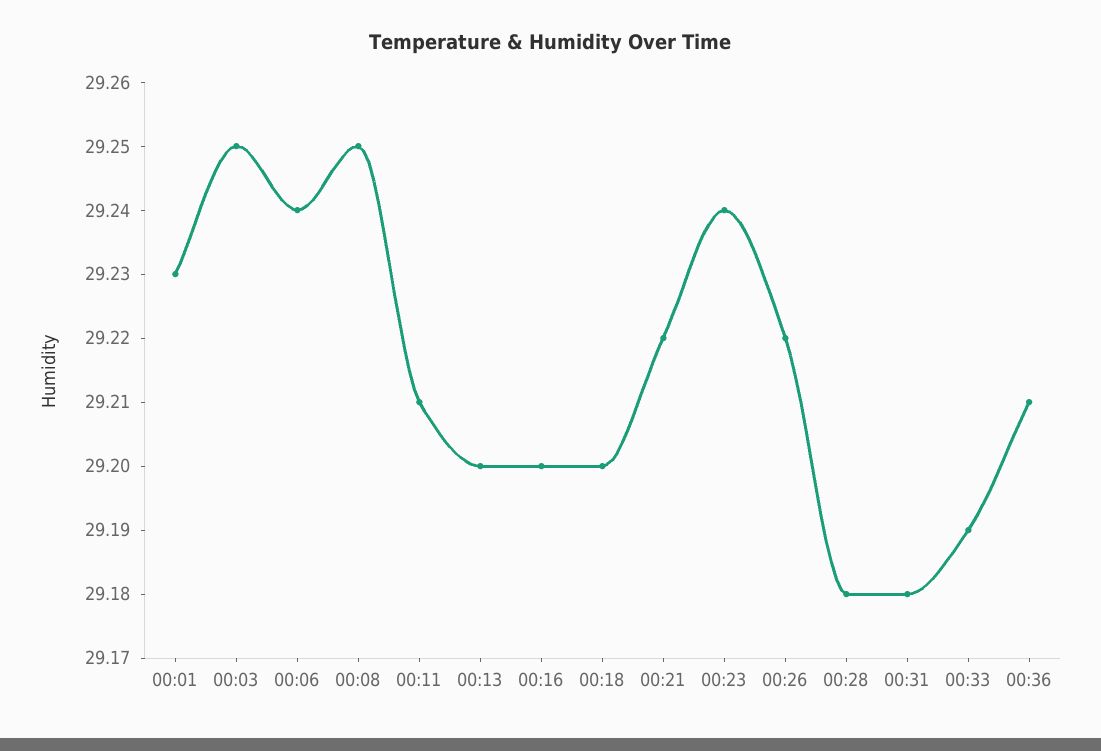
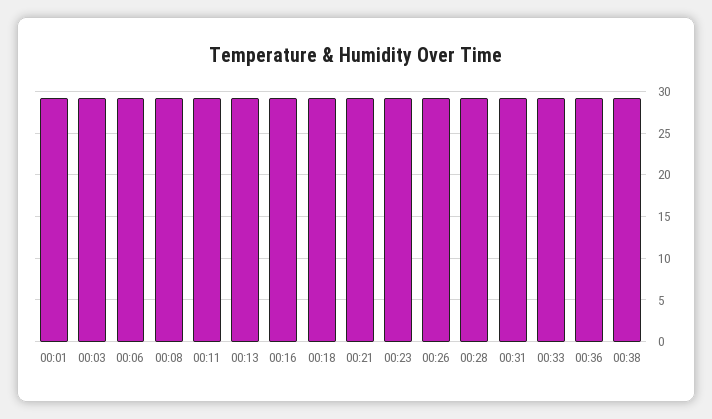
00:38: none -> 29

